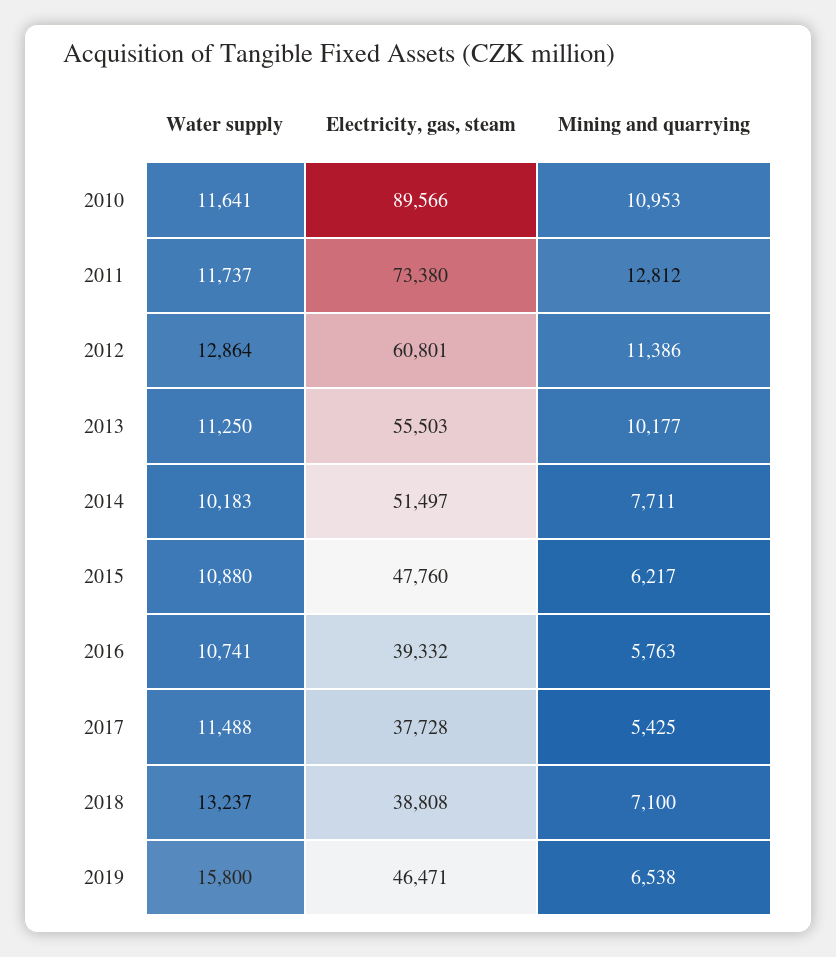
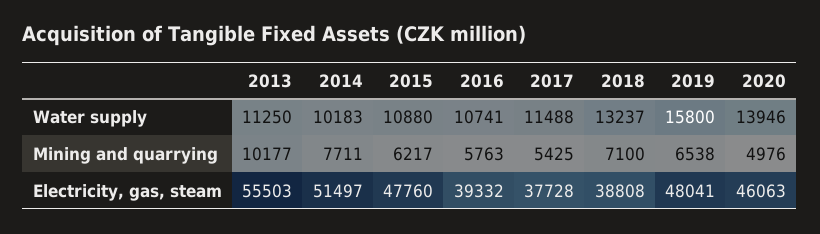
Water supply, 2010: 11641 -> none
Electricity, gas, steam, 2010: 89566 -> none
Mining and quarrying, 2010: 10953 -> none
Water supply, 2011: 11737 -> none
Electricity, gas, steam, 2011: 73380 -> none
Mining and quarrying, 2011: 12812 -> none
Water supply, 2012: 12864 -> none
Electricity, gas, steam, 2012: 60801 -> none
Mining and quarrying, 2012: 11386 -> none
Electricity, gas, steam, 2019: 46471 -> 48041
Water supply, 2020: none -> 13946
Mining and quarrying, 2020: none -> 4976
Electricity, gas, steam, 2020: none -> 46063

